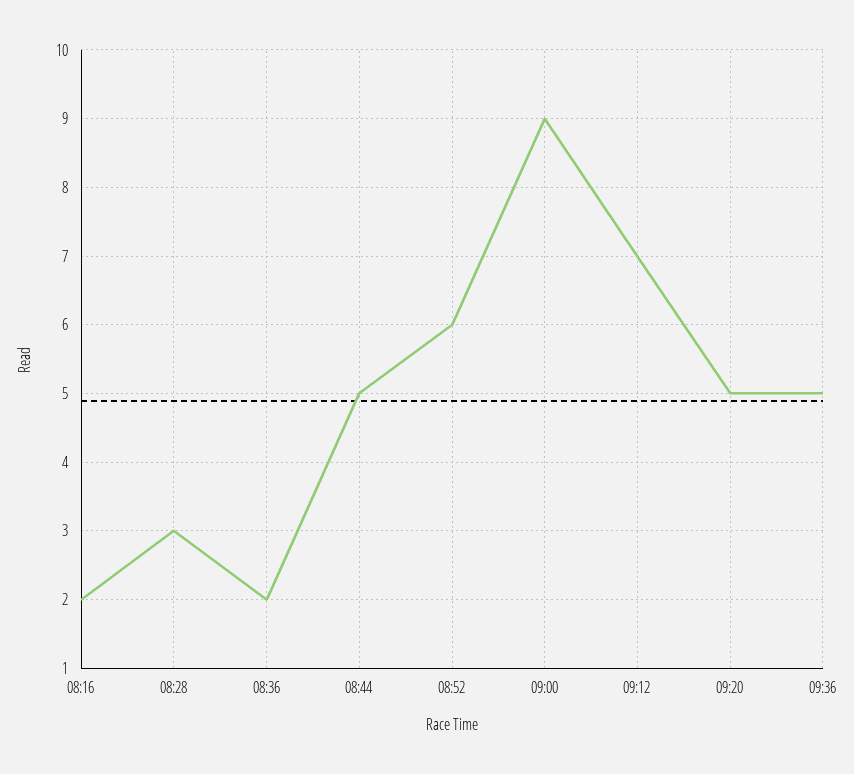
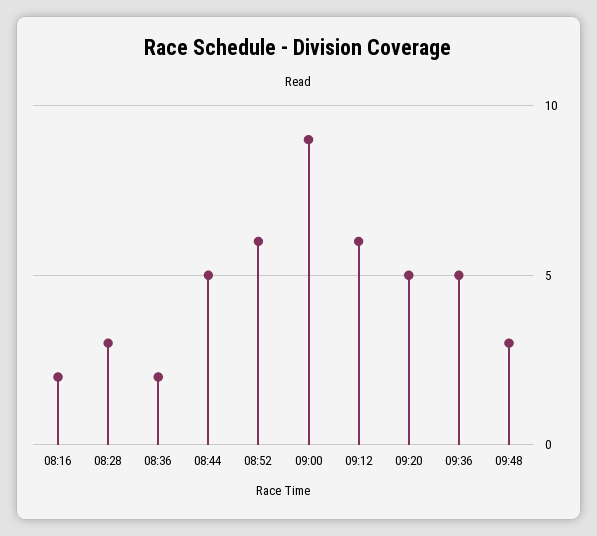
09:12: 7 -> 6
09:48: none -> 3

